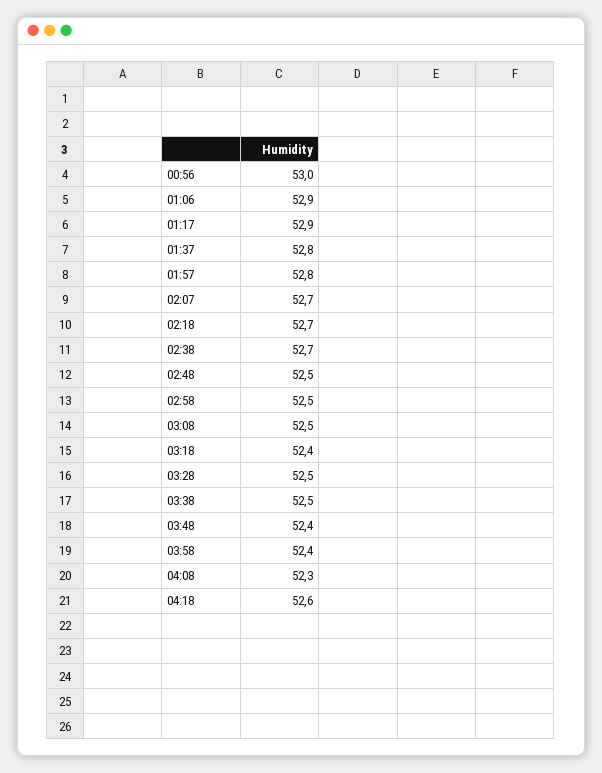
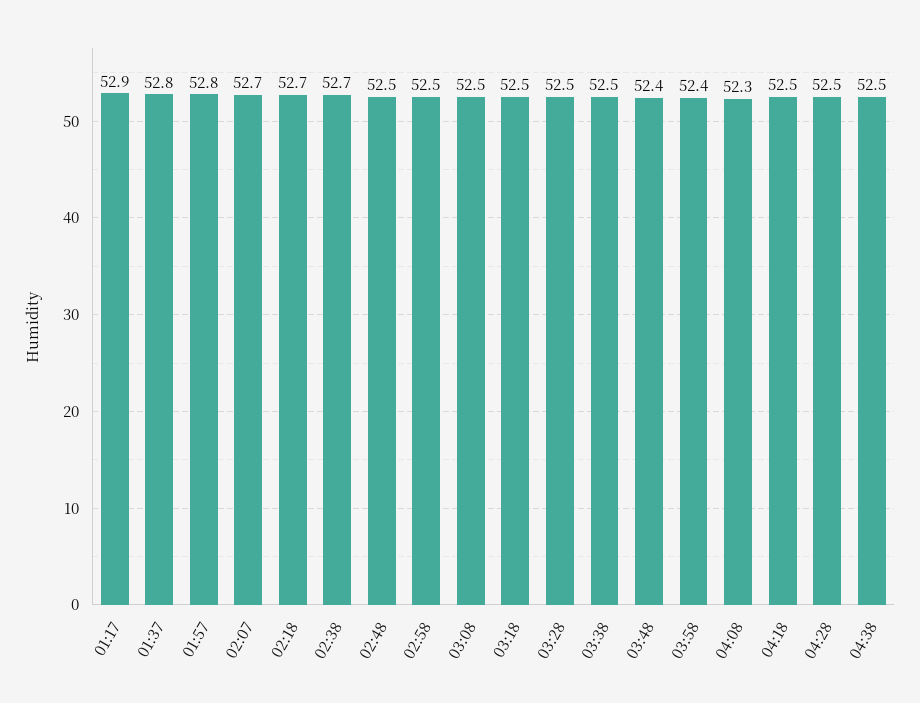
00:56: 53 -> none
01:06: 52.9 -> none
03:18: 52.4 -> 52.5
04:18: 52.6 -> 52.5
04:28: none -> 52.5
04:38: none -> 52.5

